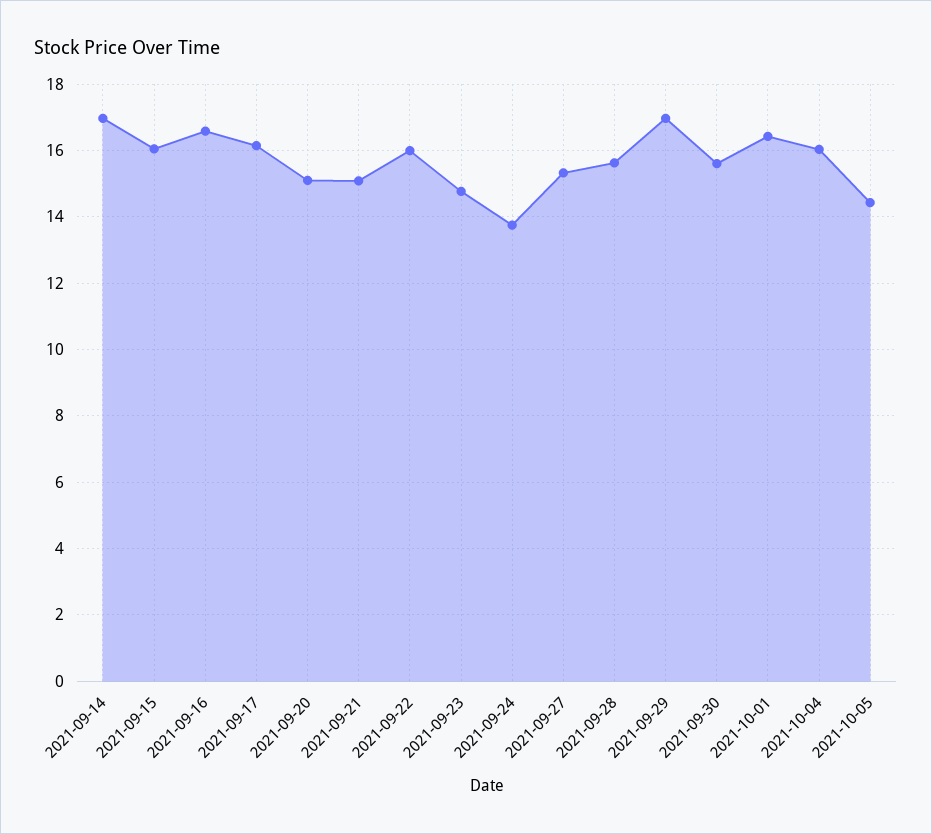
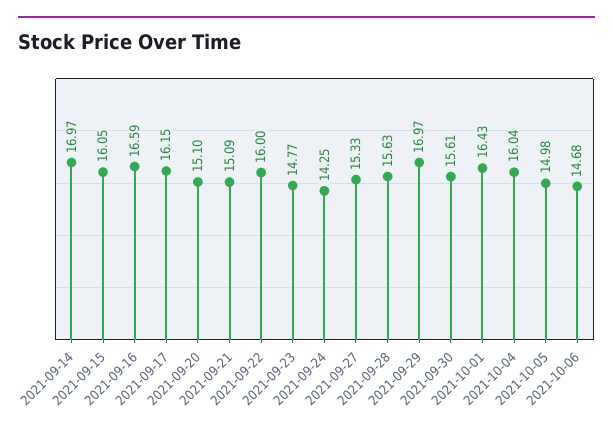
2021-09-24: 13.8 -> 14.25
2021-10-05: 14.4 -> 14.98
2021-10-06: none -> 14.68

